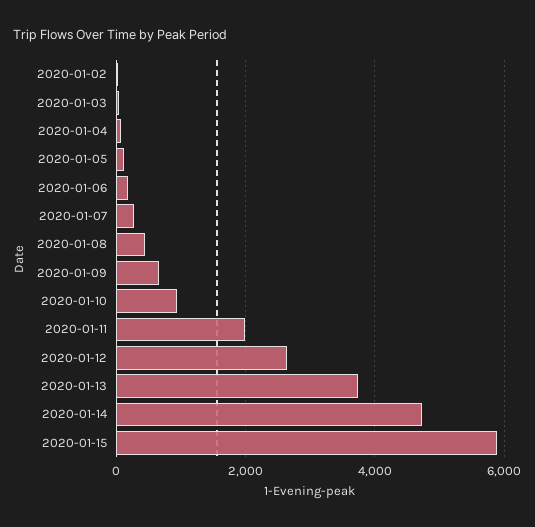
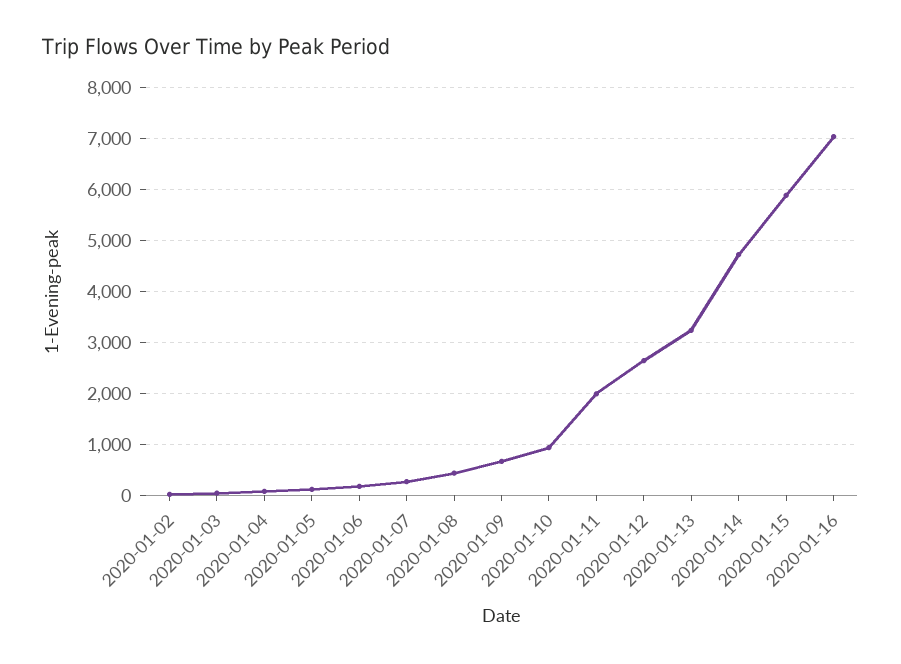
2020-01-13: 3800 -> 3200
2020-01-16: none -> 7000

